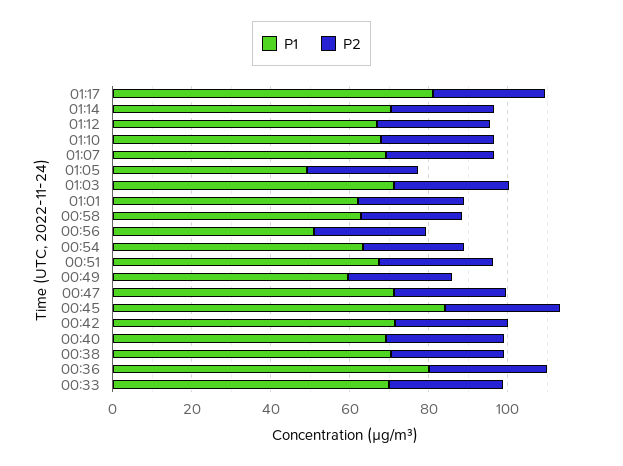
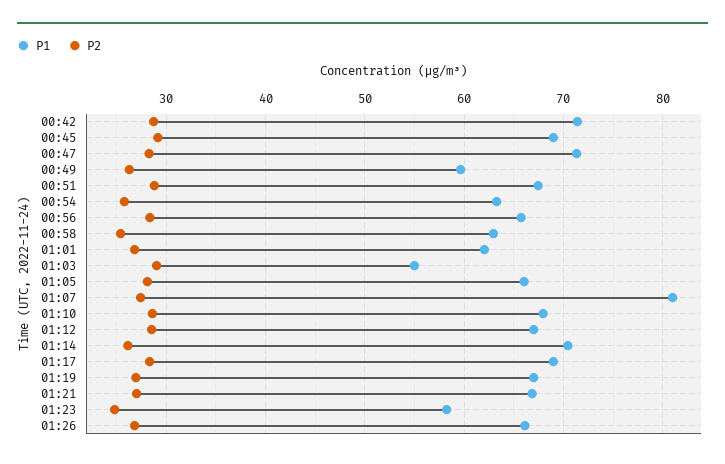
P1, 01:17: 80 -> 69
P1, 01:07: 70 -> 81
P1, 01:05: 50 -> 66
P1, 01:03: 70 -> 55
P1, 00:56: 50 -> 66
P1, 00:45: 85 -> 69
P1, 00:40: 70 -> none
P2, 00:40: 30 -> none
P1, 00:38: 70 -> none
P2, 00:38: 30 -> none
P1, 00:36: 80 -> none
P2, 00:36: 30 -> none
P1, 00:33: 70 -> none
P2, 00:33: 30 -> none
P1, 01:19: none -> 67
P2, 01:19: none -> 27
P1, 01:21: none -> 67
P2, 01:21: none -> 27
P1, 01:23: none -> 58
P2, 01:23: none -> 25
P1, 01:26: none -> 66
P2, 01:26: none -> 27

